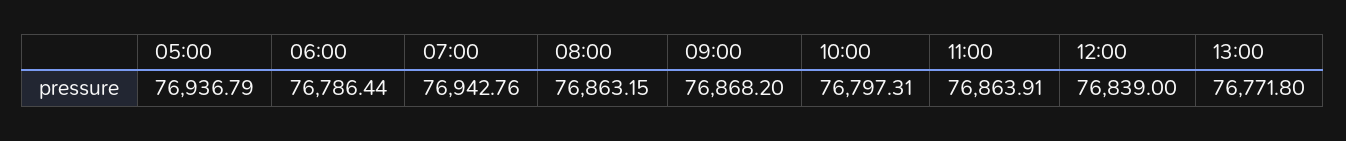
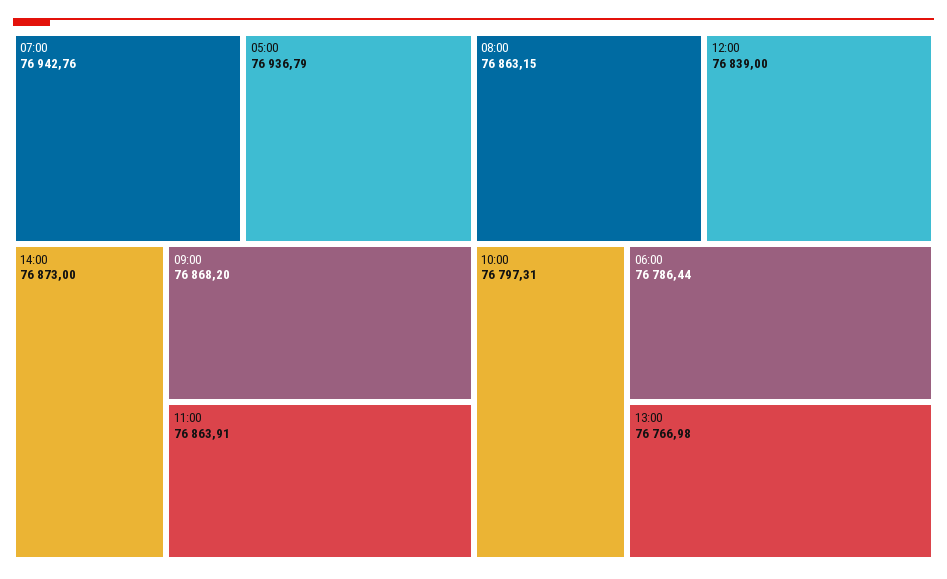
13:00: 76771.8 -> 76766.98
14:00: none -> 76873

